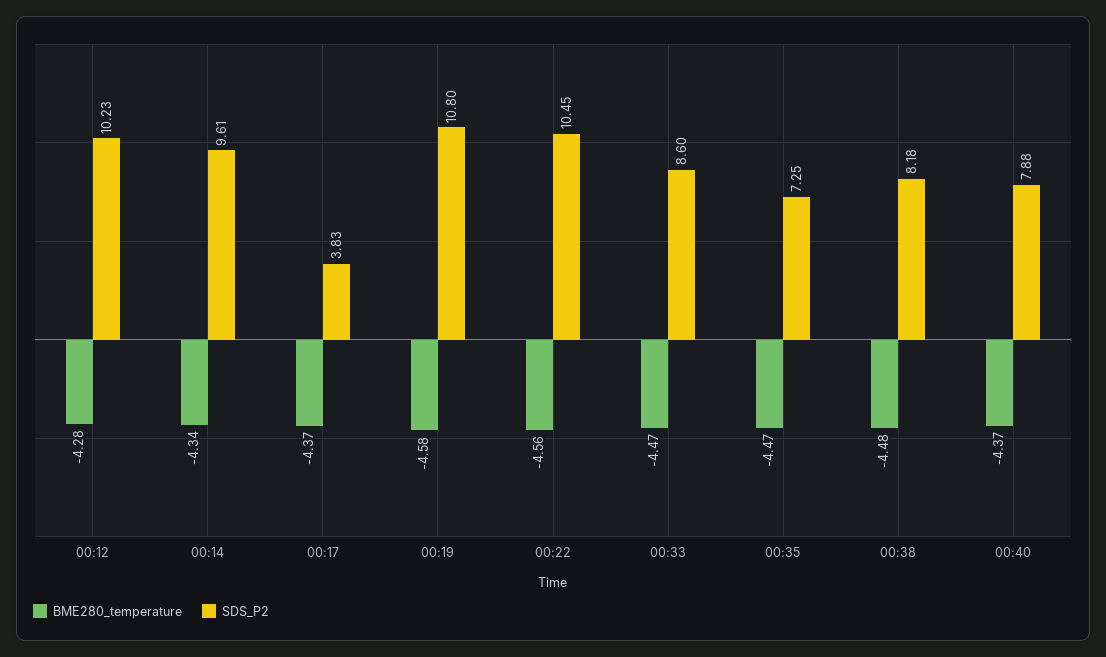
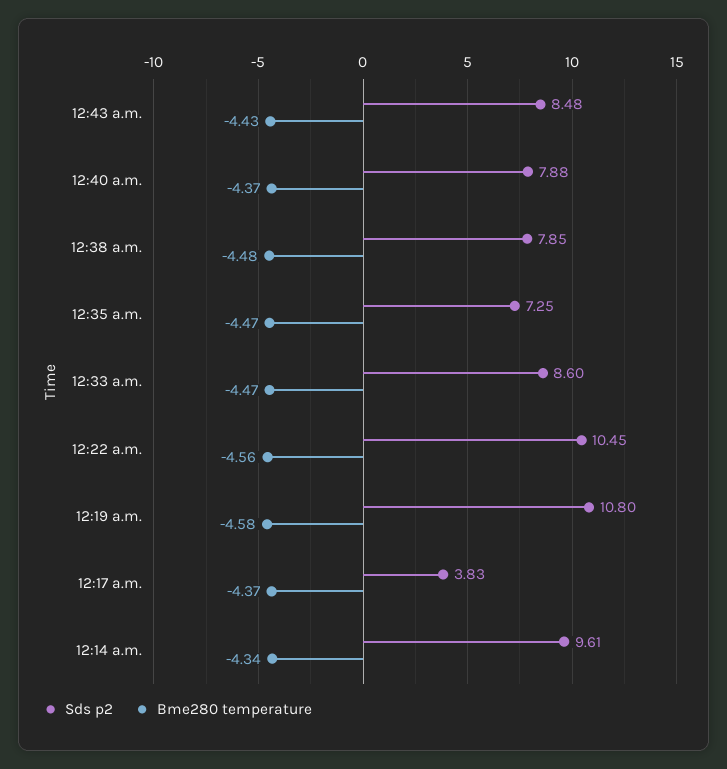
BME280_temperature, 00:12: -4.28 -> none
SDS_P2, 00:12: 10.23 -> none
SDS_P2, 00:38: 8.18 -> 7.85
SDS_P2, 12:43 a.m.: none -> 8.48
BME280_temperature, 12:43 a.m.: none -> -4.43

